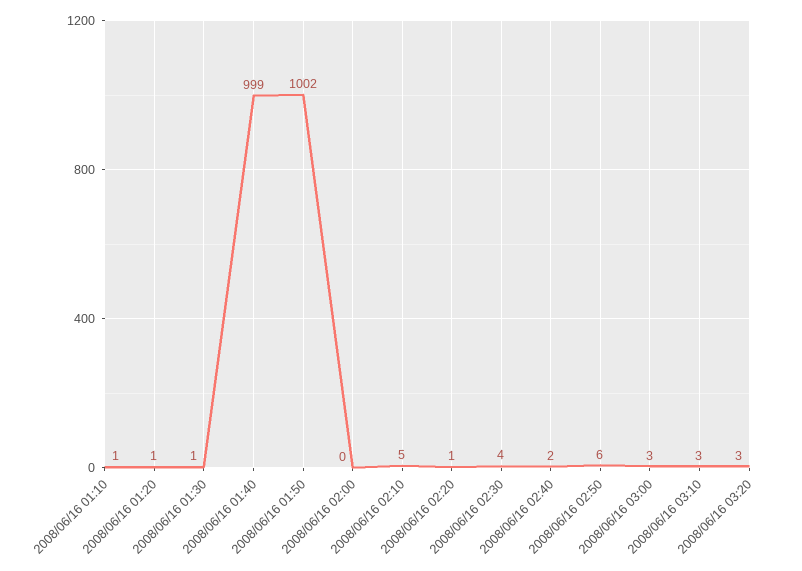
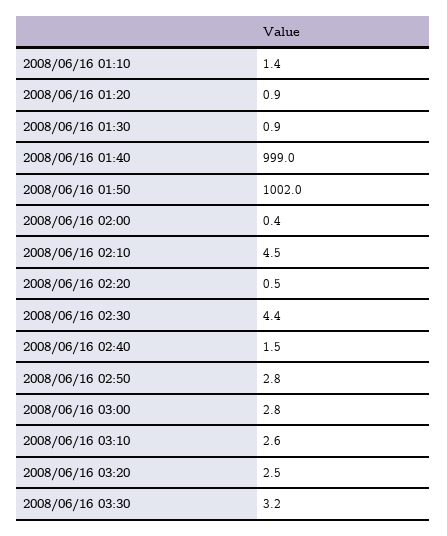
2008/06/16 02:50: 6 -> 2.8
2008/06/16 03:30: none -> 3.2

